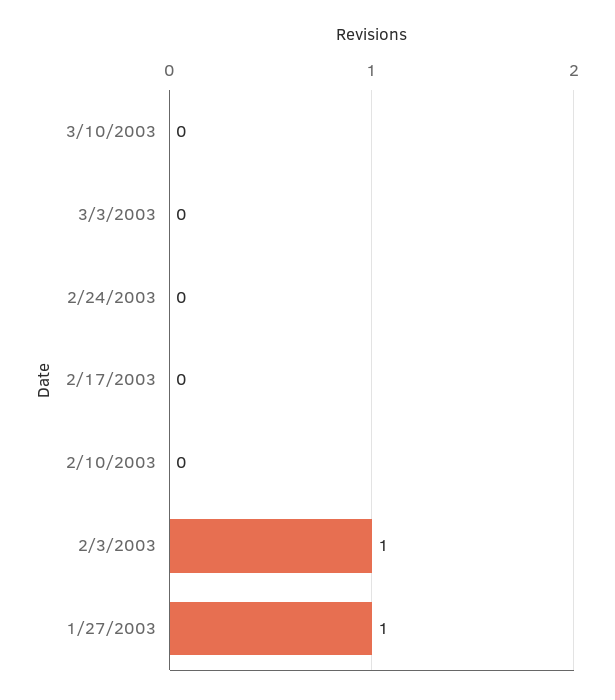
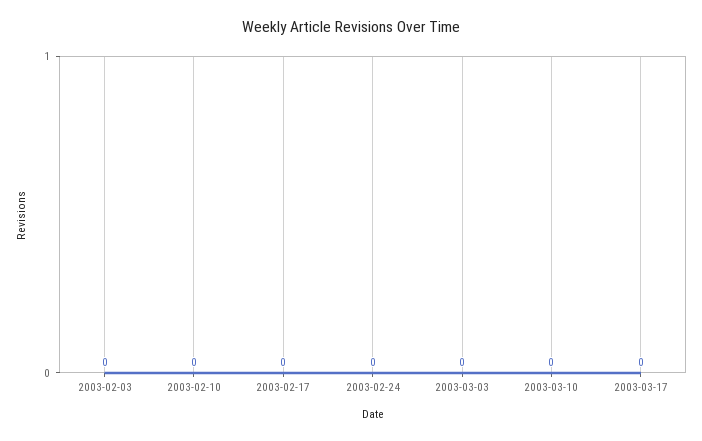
2/3/2003: 1 -> 0
1/27/2003: 1 -> none
2003-03-17: none -> 0

